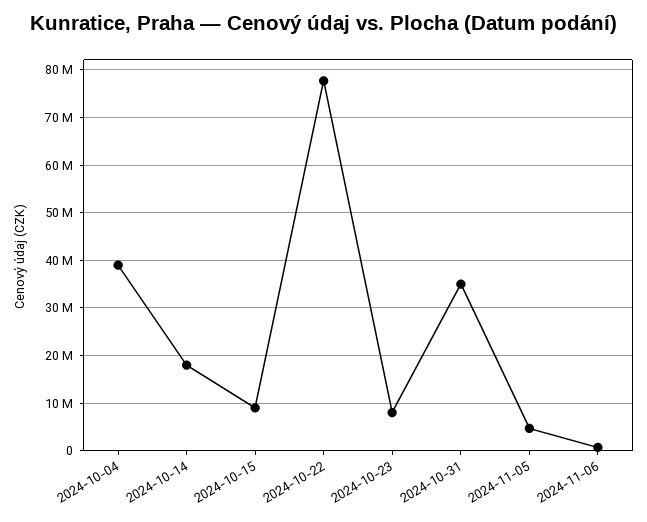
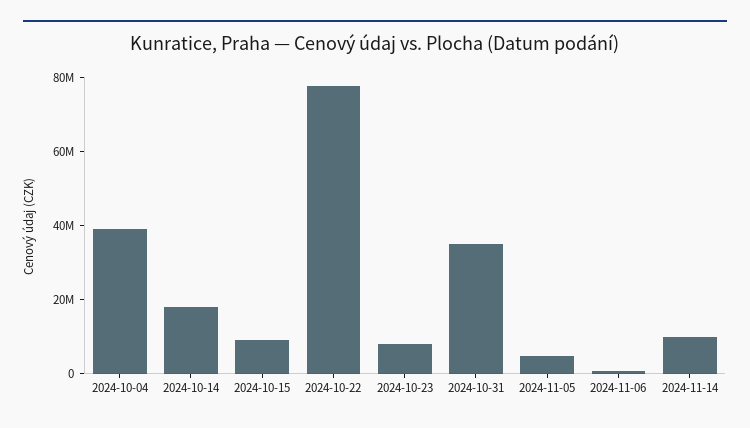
2024-11-14: none -> 10000000

